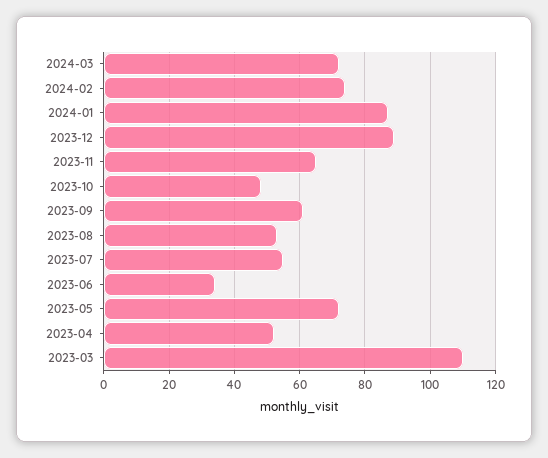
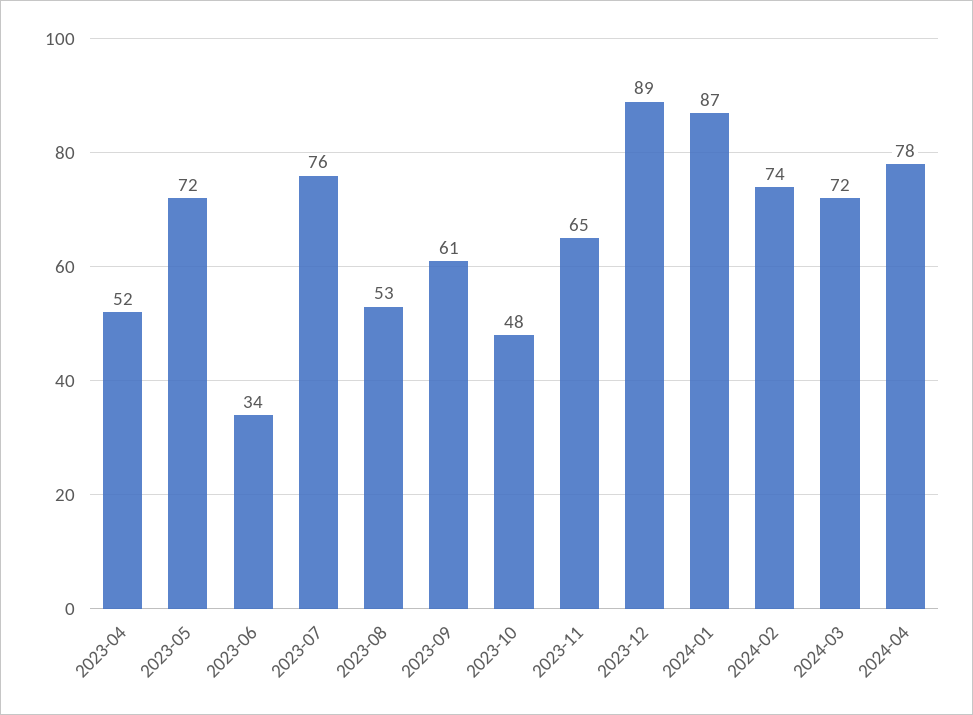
2023-07: 55 -> 76
2023-03: 110 -> none
2024-04: none -> 78

